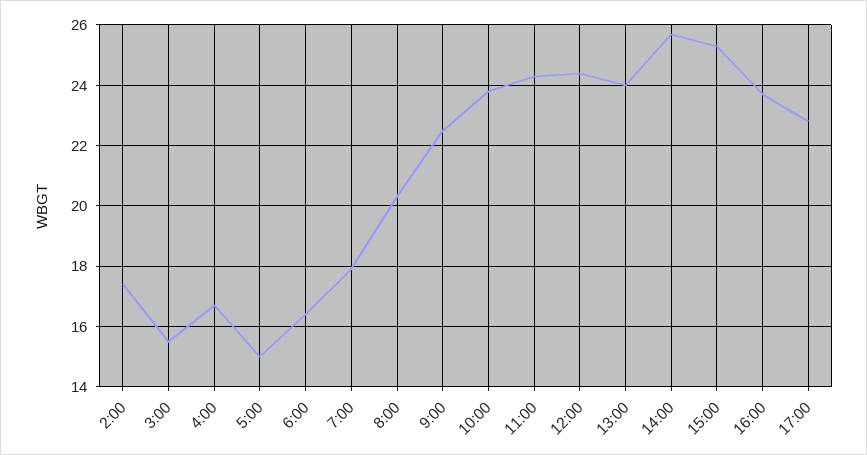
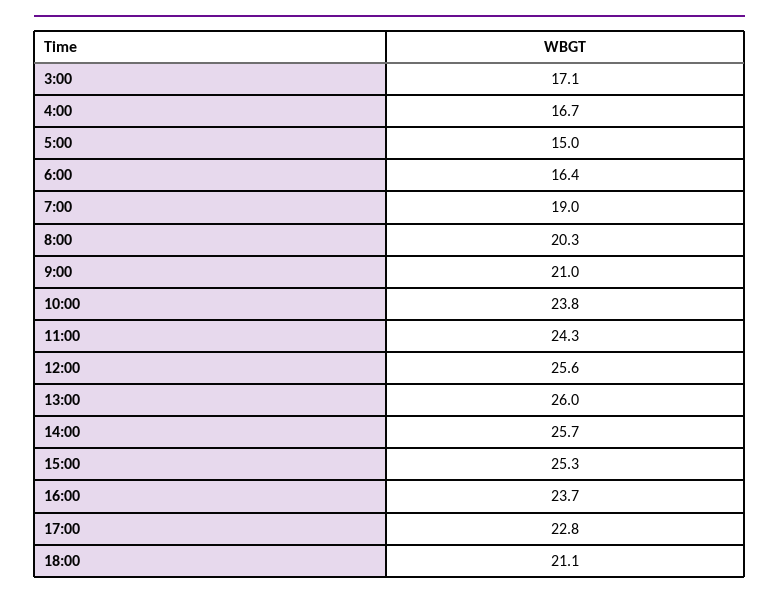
2:00: 17.5 -> none
3:00: 15.5 -> 17.1
7:00: 18 -> 19
9:00: 22.5 -> 21
12:00: 24.5 -> 25.6
13:00: 24 -> 26
18:00: none -> 21.1

